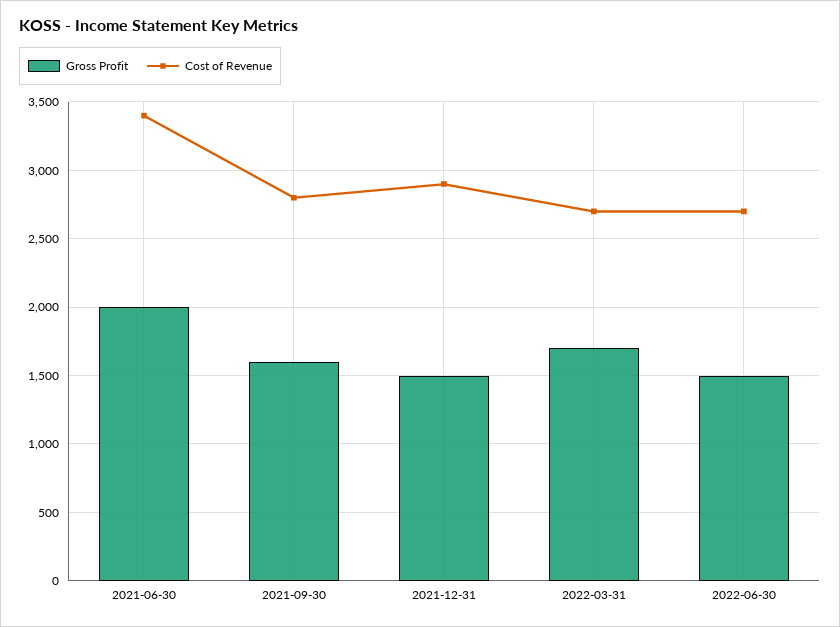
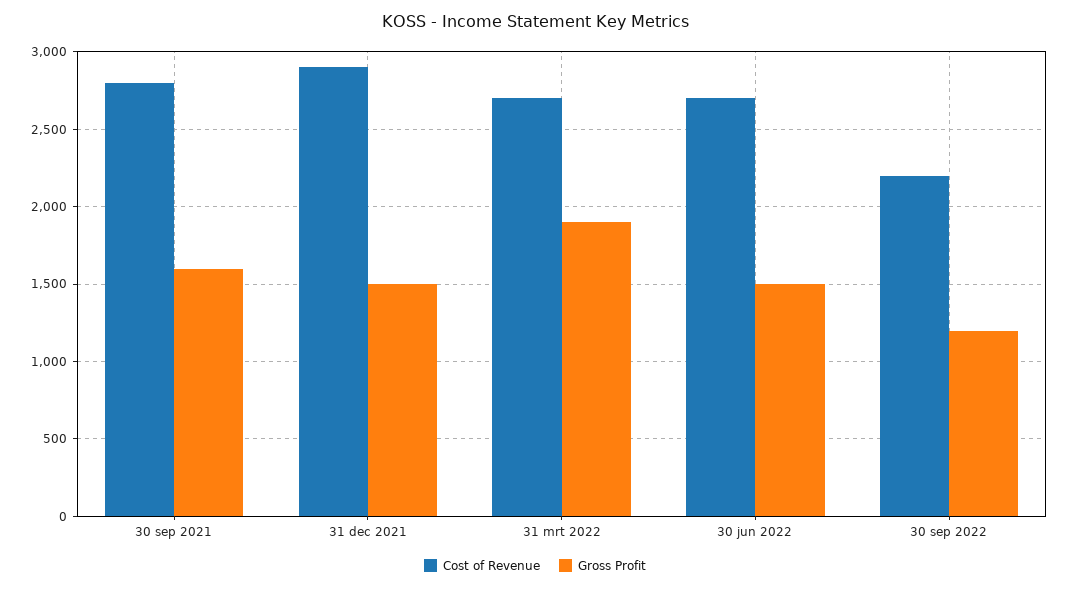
Gross Profit, 2021-06-30: 2000 -> none
Cost of Revenue, 2021-06-30: 3400 -> none
Gross Profit, 2022-03-31: 1700 -> 1900
Cost of Revenue, 30 sep 2022: none -> 2200
Gross Profit, 30 sep 2022: none -> 1200

